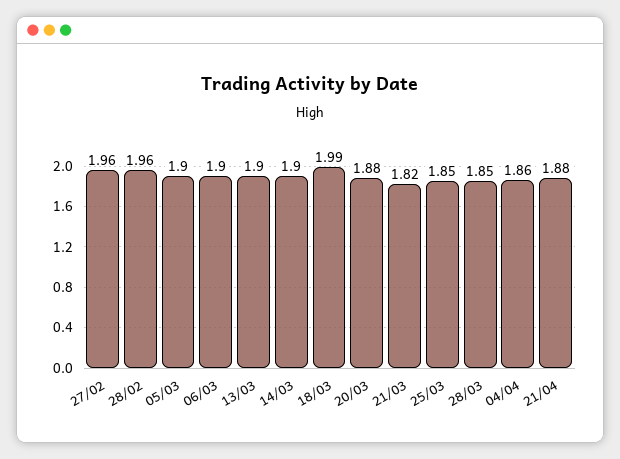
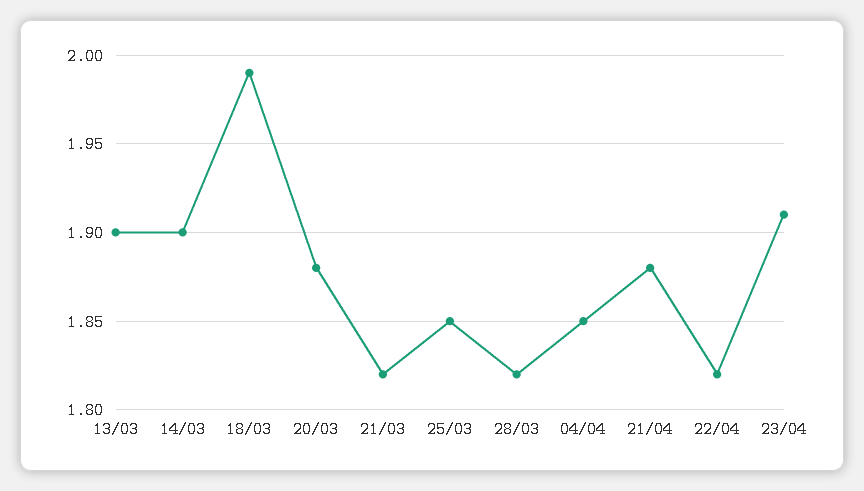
27/02: 1.96 -> none
28/02: 1.96 -> none
05/03: 1.9 -> none
06/03: 1.9 -> none
28/03: 1.85 -> 1.82
04/04: 1.86 -> 1.85
22/04: none -> 1.82
23/04: none -> 1.91

